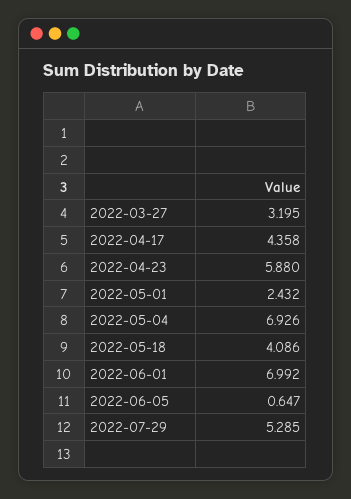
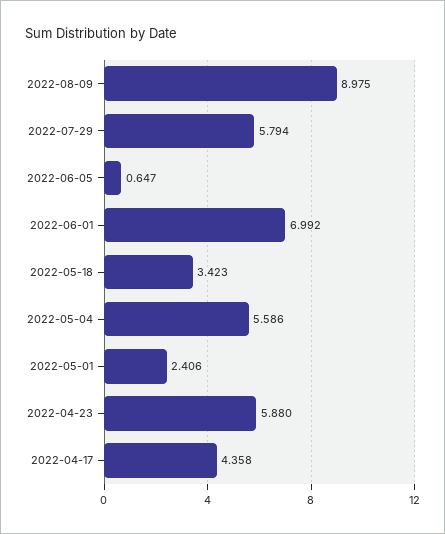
2022-03-27: 3.195 -> none
2022-05-01: 2.432 -> 2.406
2022-05-04: 6.926 -> 5.586
2022-05-18: 4.086 -> 3.423
2022-07-29: 5.285 -> 5.794
2022-08-09: none -> 8.975

